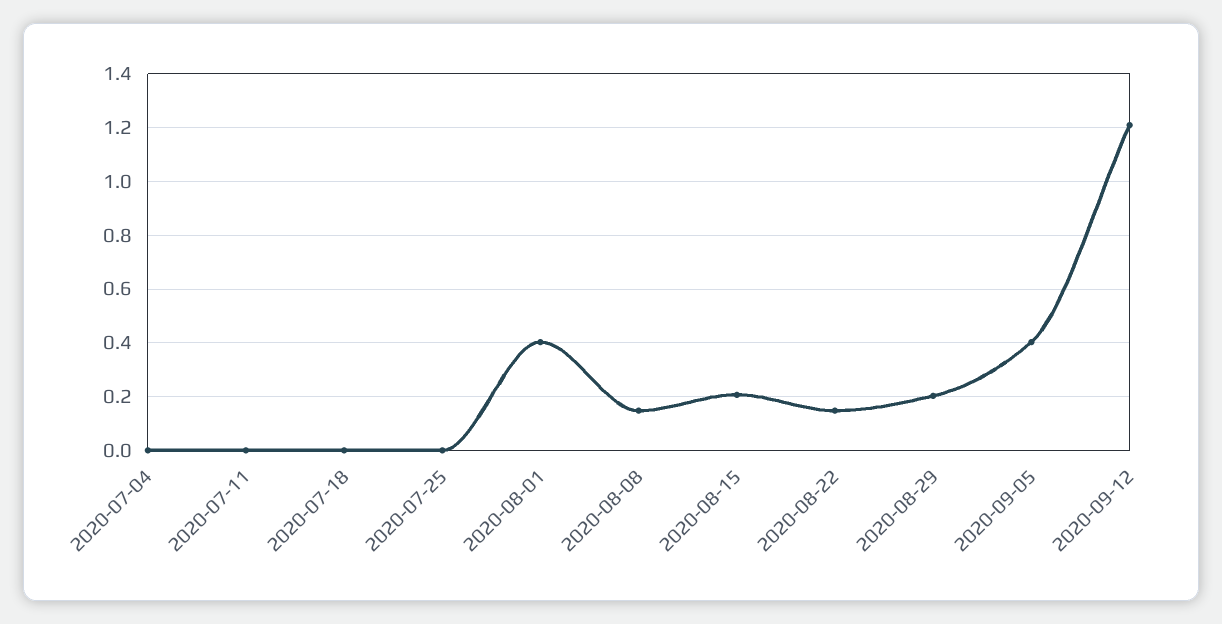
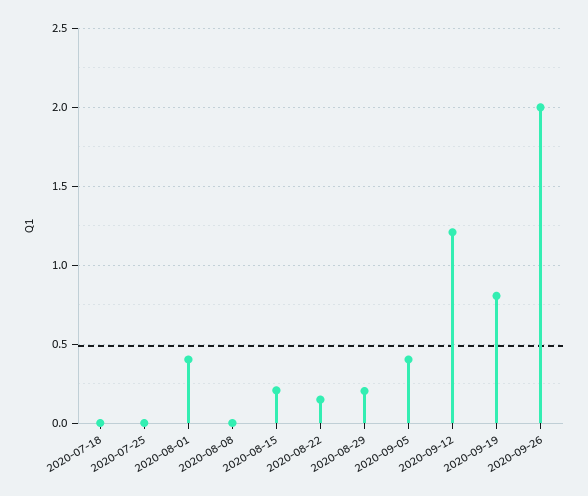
2020-07-04: 0 -> none
2020-07-11: 0 -> none
2020-08-08: 0.15 -> 0
2020-09-19: none -> 0.8
2020-09-26: none -> 2

